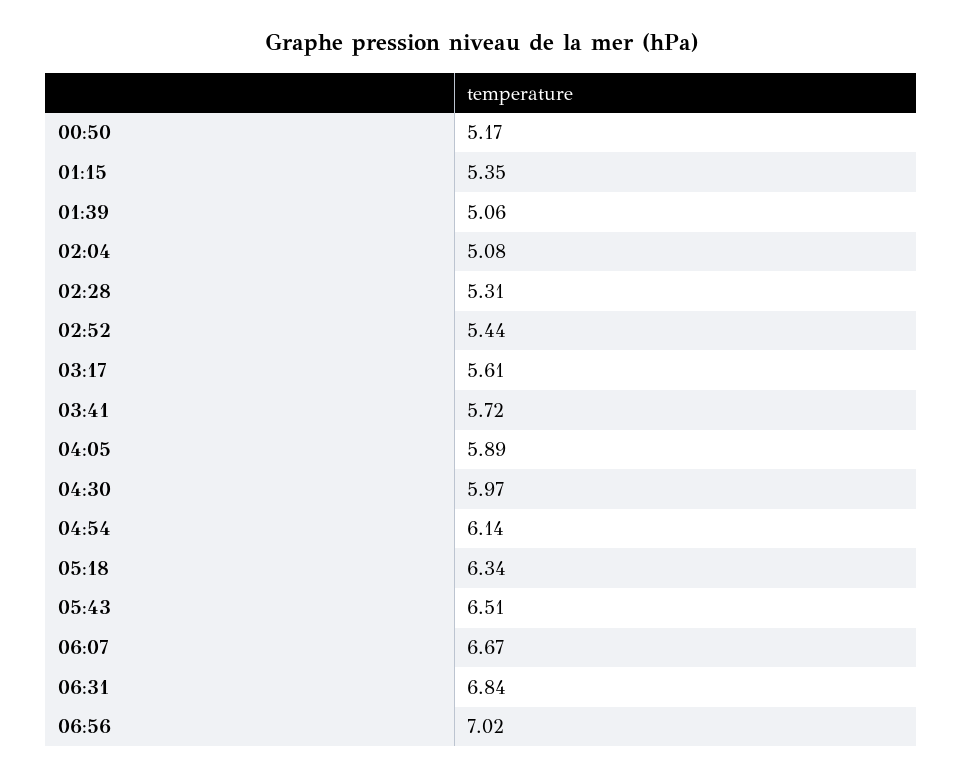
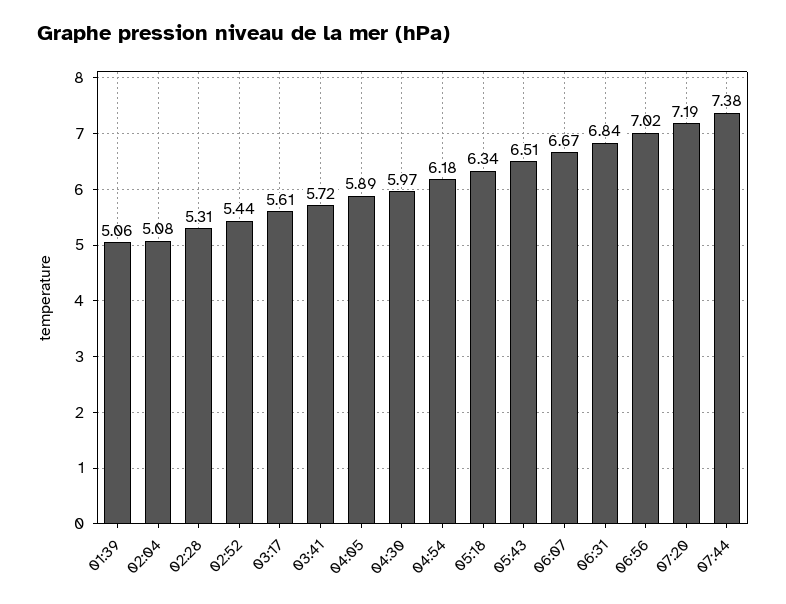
00:50: 5.17 -> none
01:15: 5.35 -> none
04:54: 6.14 -> 6.18
07:20: none -> 7.19
07:44: none -> 7.38

